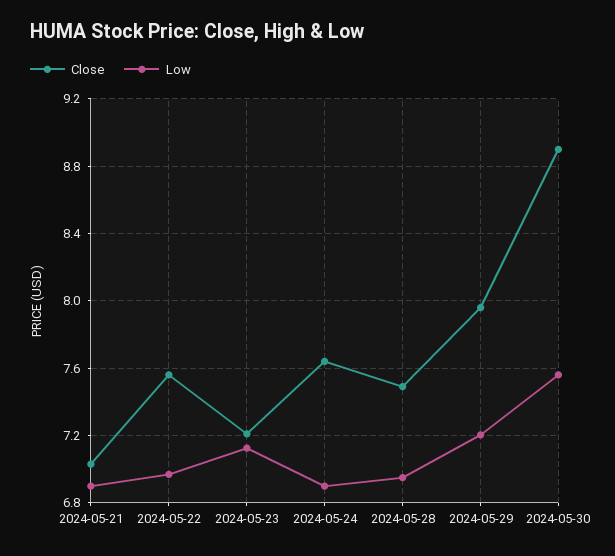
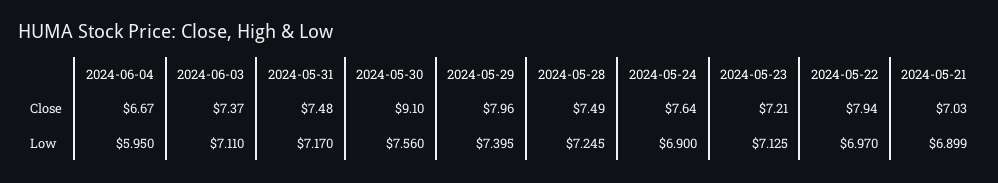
Close, 2024-05-22: 7.55 -> 7.94
Low, 2024-05-28: 6.95 -> 7.245
Low, 2024-05-29: 7.2 -> 7.395
Close, 2024-05-30: 8.9 -> 9.1
Close, 2024-06-04: none -> 6.67
Close, 2024-06-03: none -> 7.37
Close, 2024-05-31: none -> 7.48
Low, 2024-06-04: none -> 5.95
Low, 2024-06-03: none -> 7.11
Low, 2024-05-31: none -> 7.17

